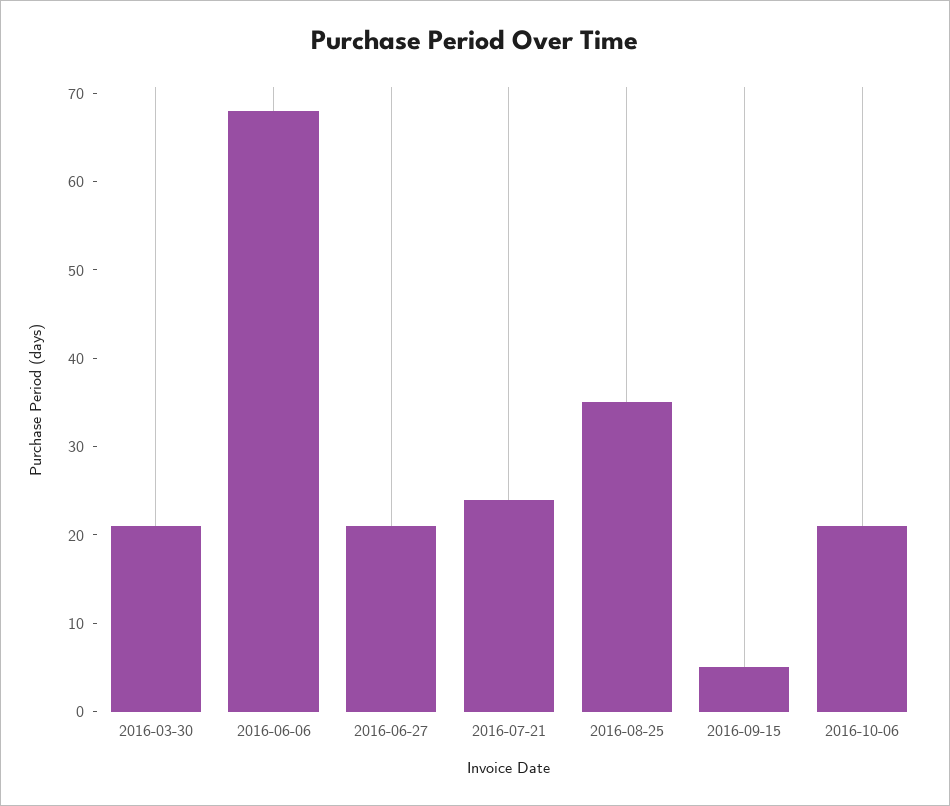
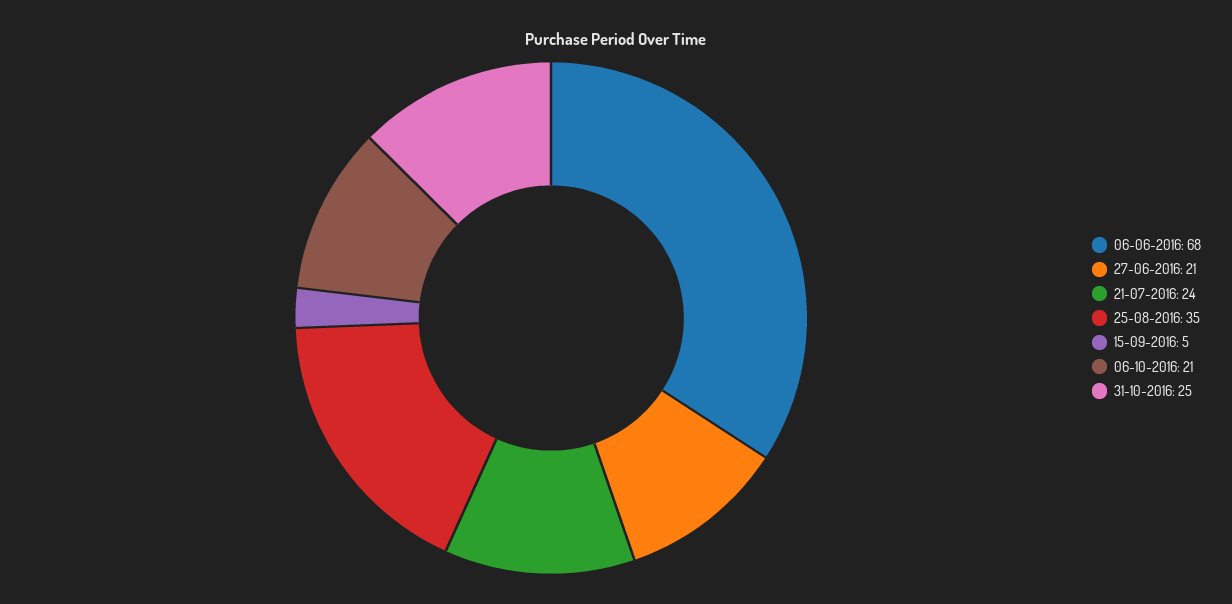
2016-03-30: 21 -> none
31-10-2016: none -> 25

